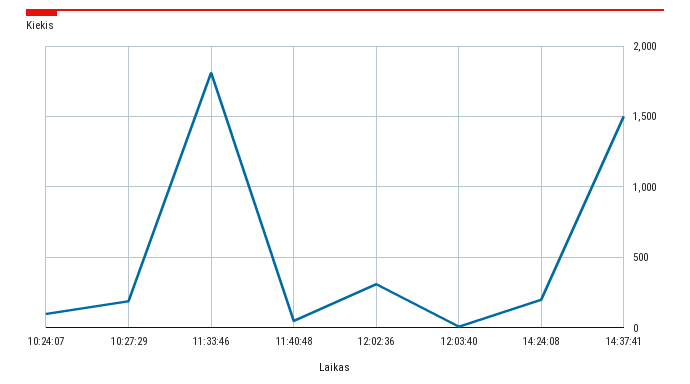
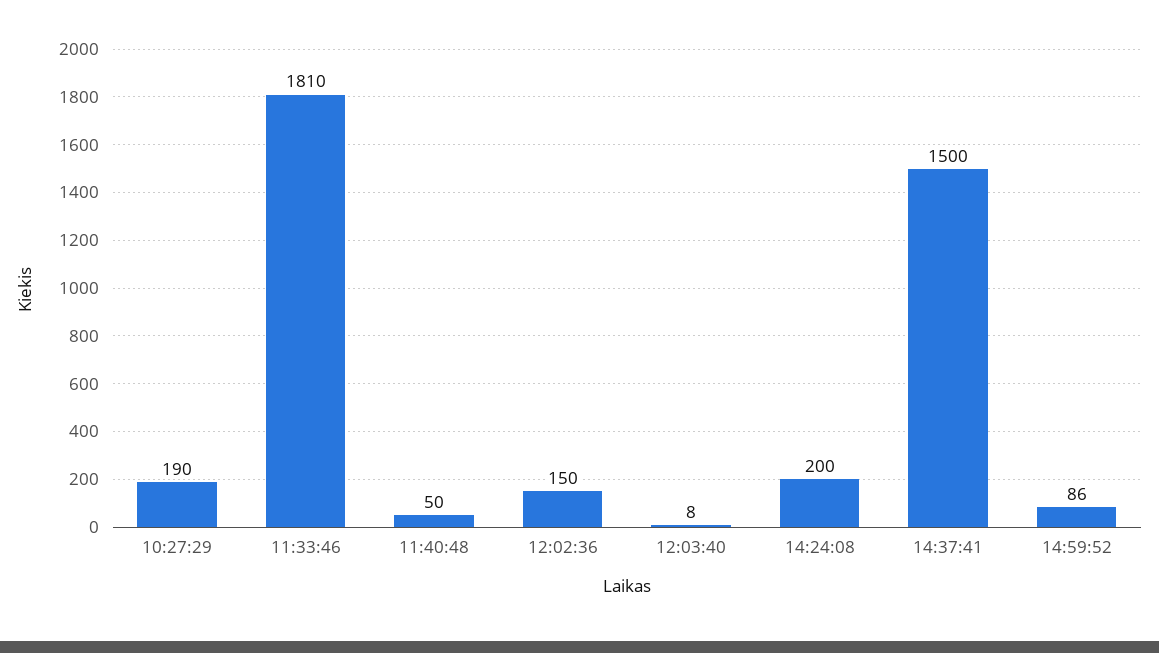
10:24:07: 100 -> none
12:02:36: 300 -> 150
14:59:52: none -> 86

